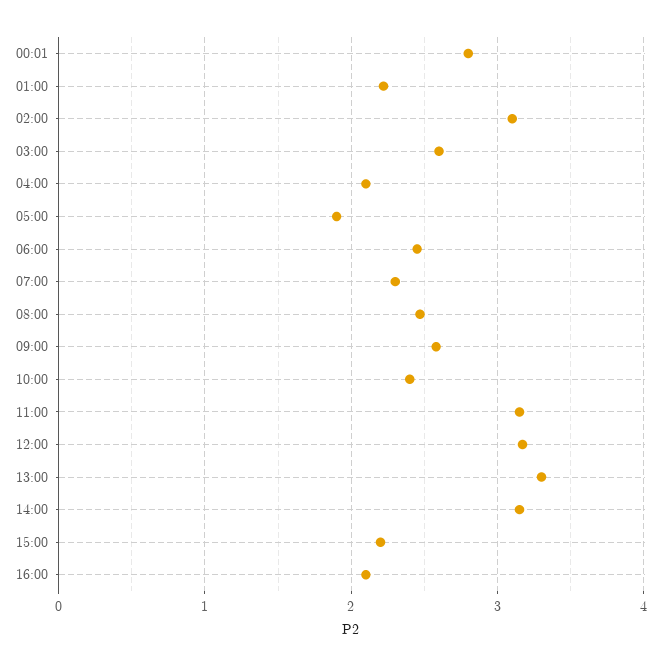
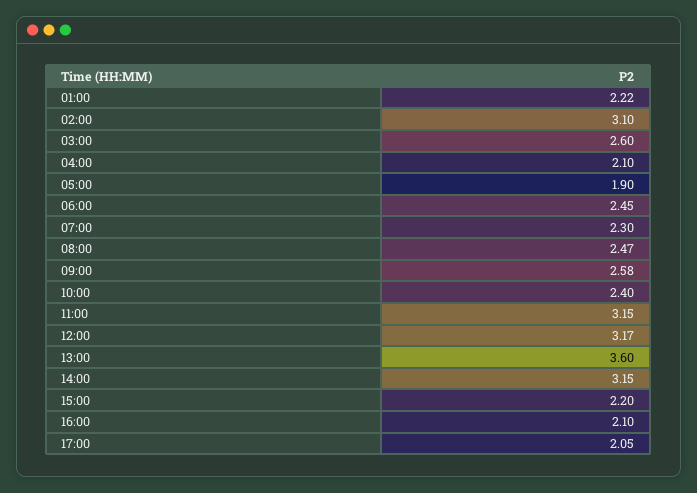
00:01: 2.8 -> none
13:00: 3.3 -> 3.6
17:00: none -> 2.05

